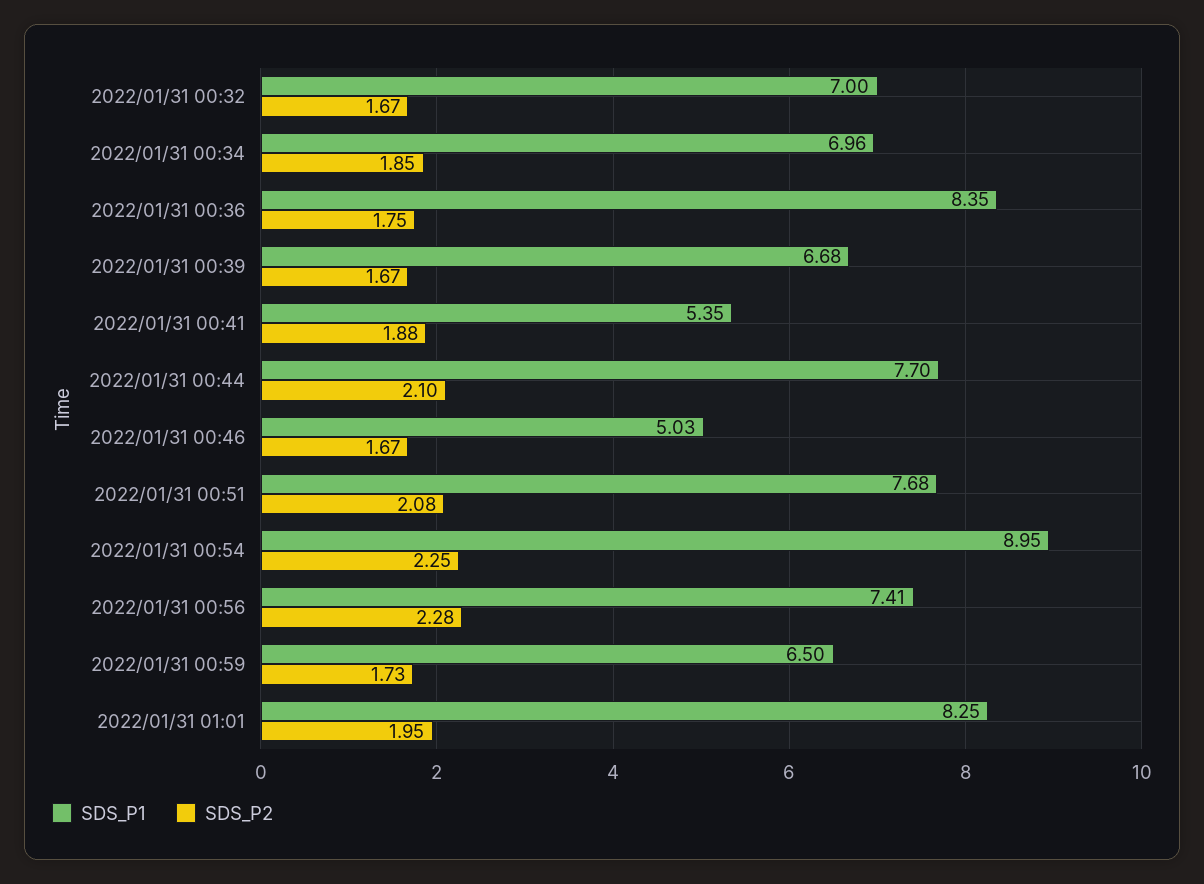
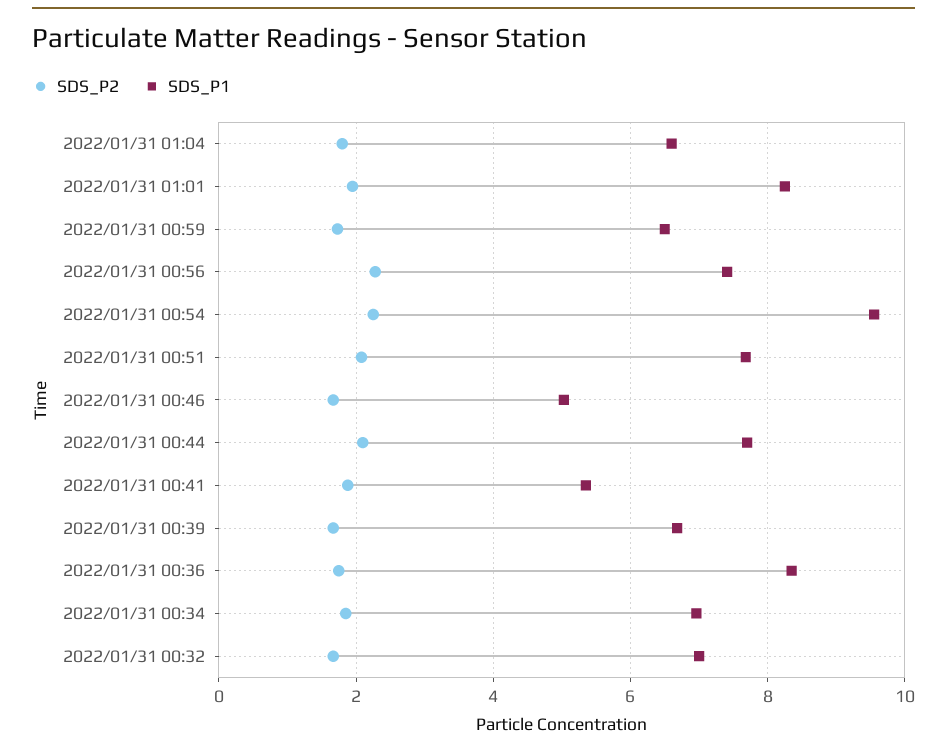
SDS_P1, 2022/01/31 00:54: 8.95 -> 9.6
SDS_P2, 2022/01/31 01:04: none -> 1.8
SDS_P1, 2022/01/31 01:04: none -> 6.6

